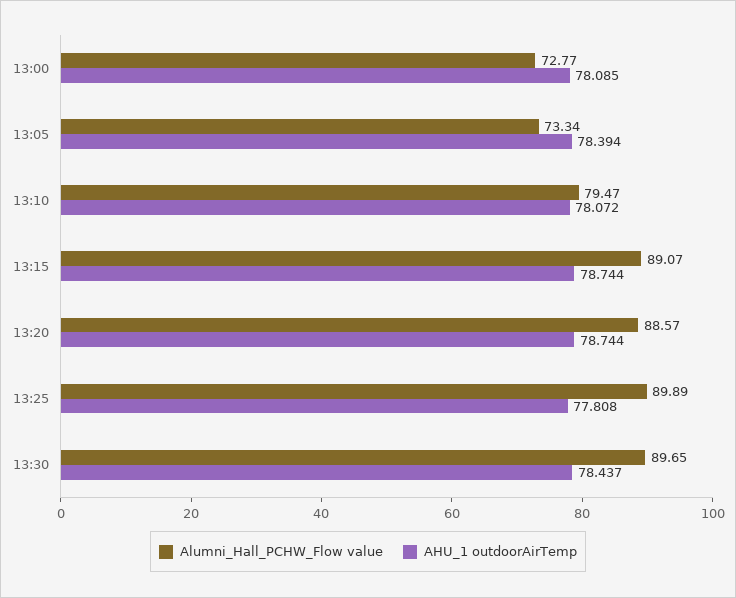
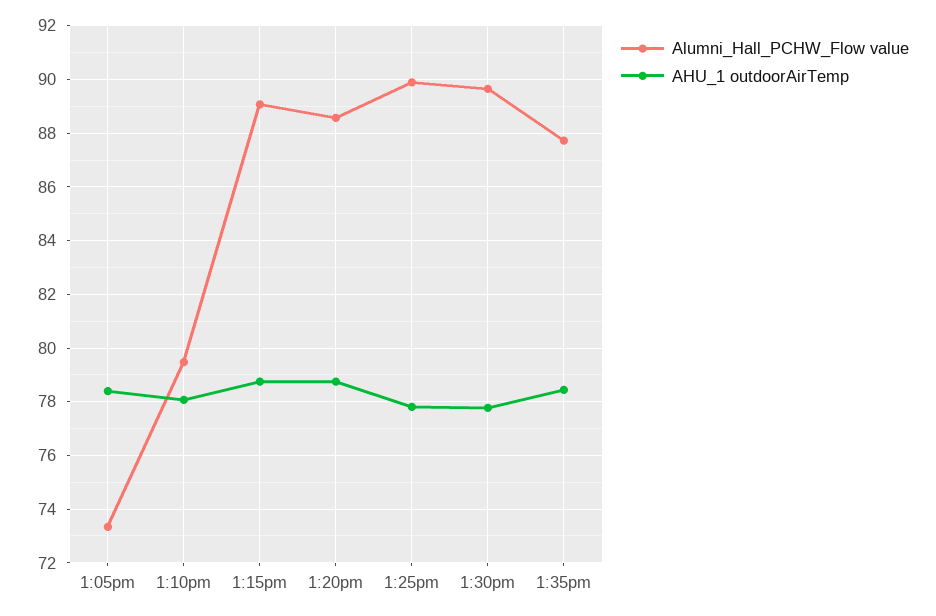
Alumni_Hall_PCHW_Flow value, 13:00: 72.77 -> none
AHU_1 outdoorAirTemp, 13:00: 78.085 -> none
AHU_1 outdoorAirTemp, 13:30: 78.437 -> 77.75
Alumni_Hall_PCHW_Flow value, 1:35pm: none -> 87.75
AHU_1 outdoorAirTemp, 1:35pm: none -> 78.5

